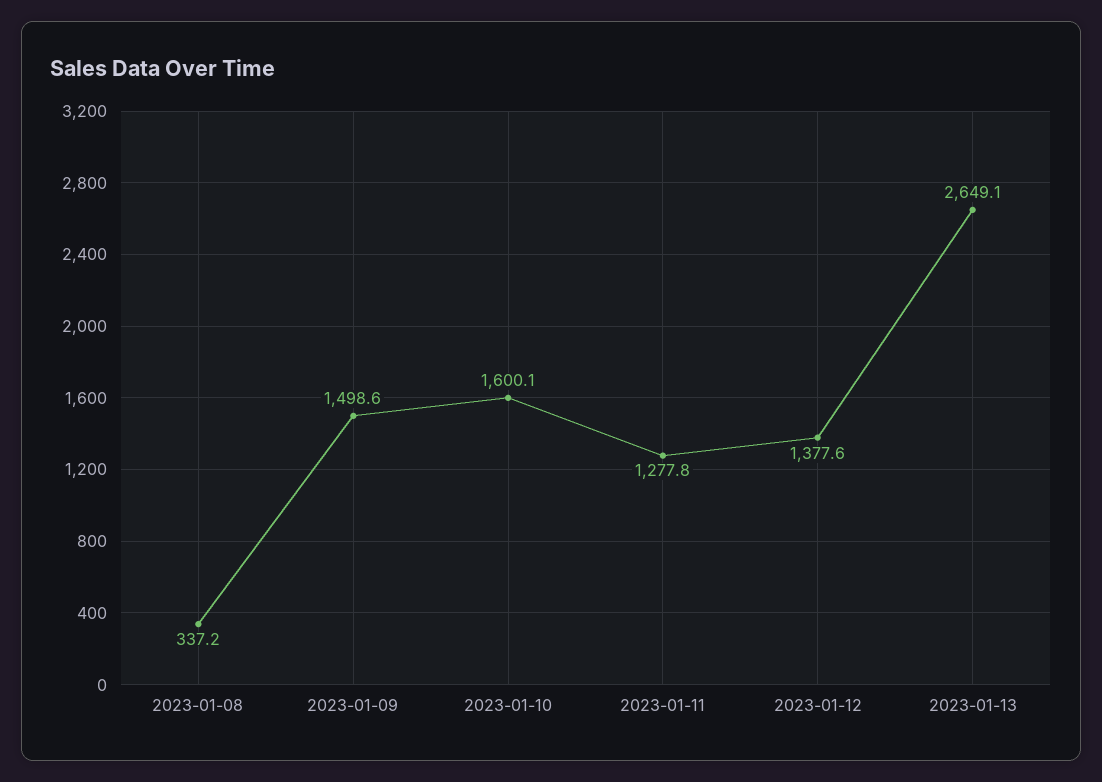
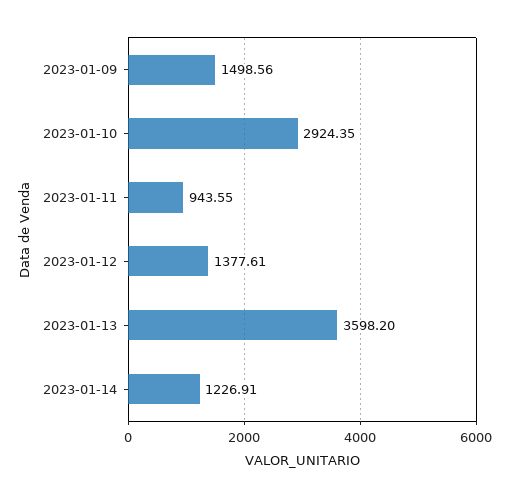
2023-01-08: 337.2 -> none
2023-01-10: 1600.1 -> 2924.35
2023-01-11: 1277.8 -> 943.55
2023-01-13: 2649.1 -> 3598.2
2023-01-14: none -> 1226.91

